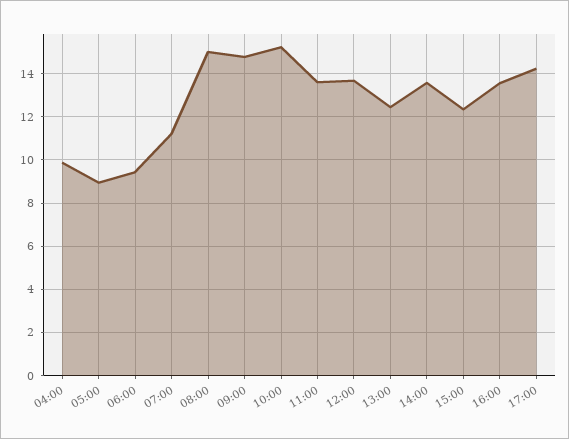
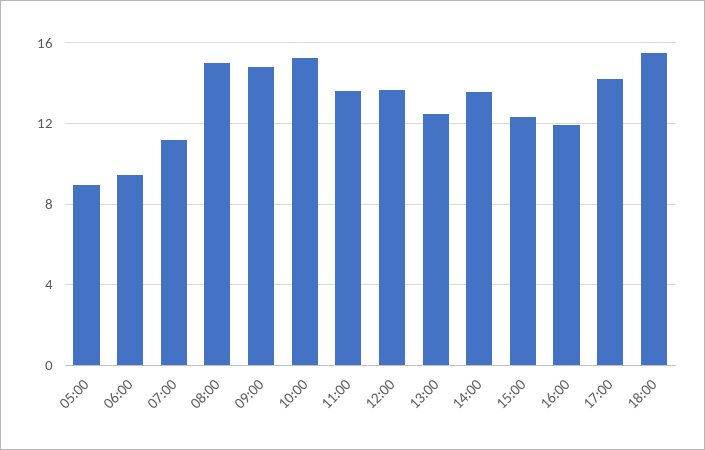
04:00: 10 -> none
16:00: 13.5 -> 12
18:00: none -> 15.5

